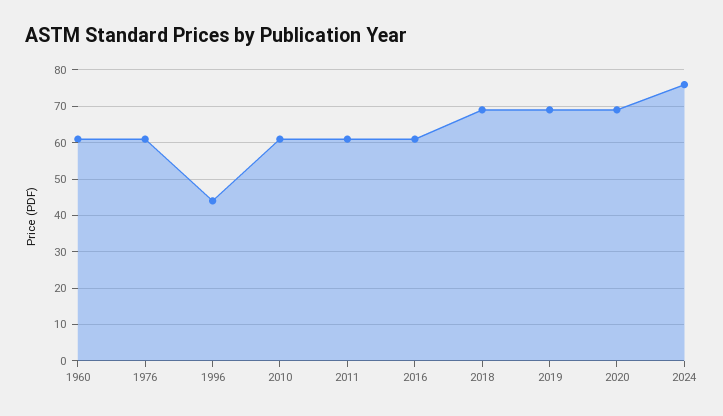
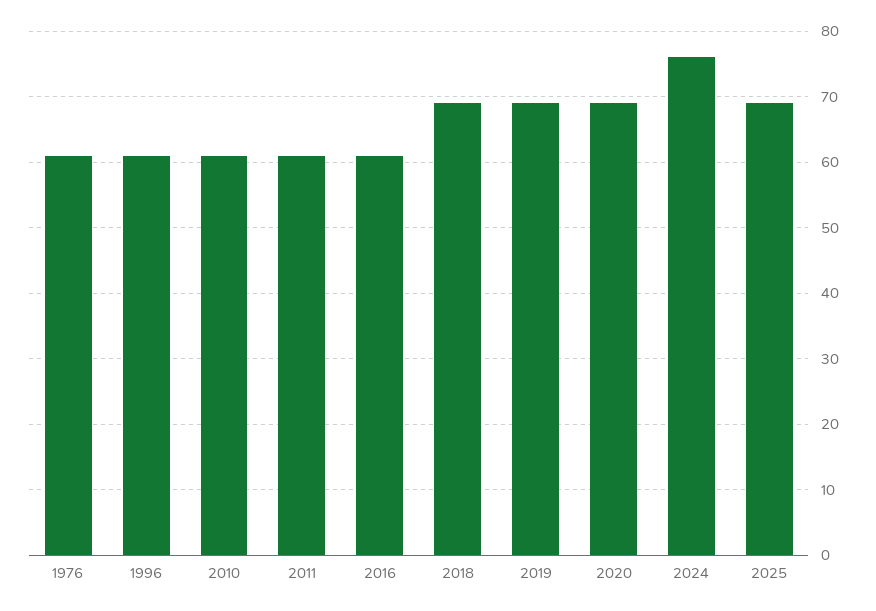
1960: 60 -> none
1996: 45 -> 61
2025: none -> 69

